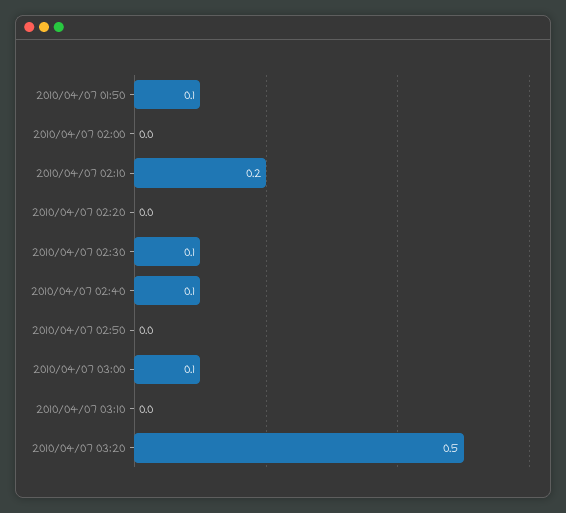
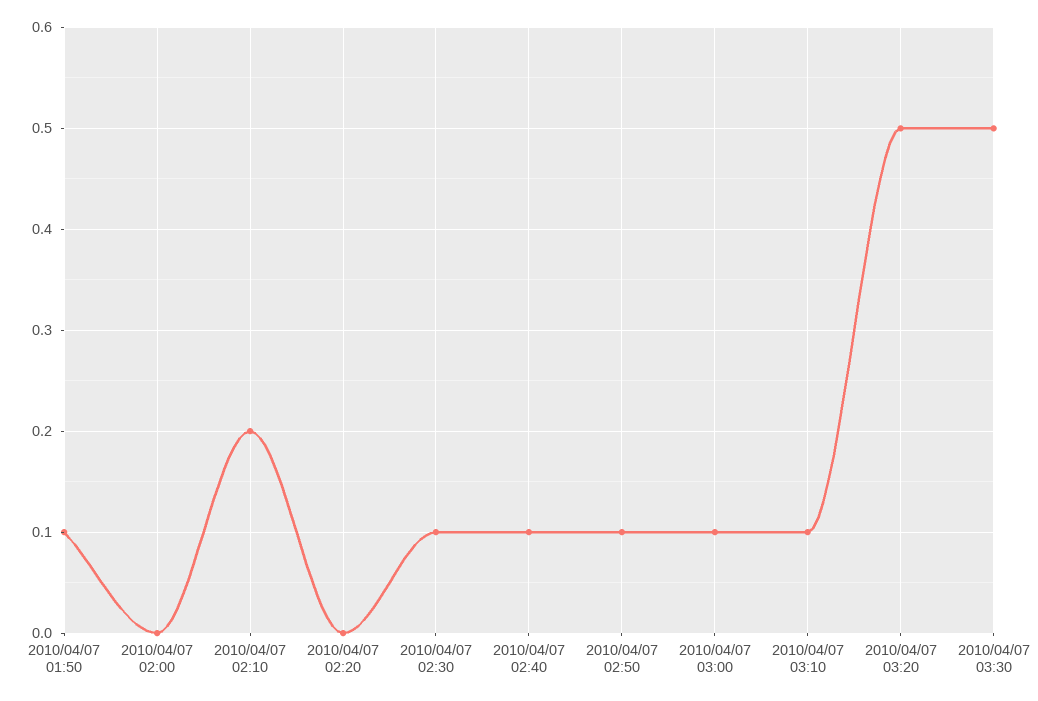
2010/04/07 02:50: 0 -> 0.1
2010/04/07 03:10: 0 -> 0.1
2010/04/07 03:30: none -> 0.5

